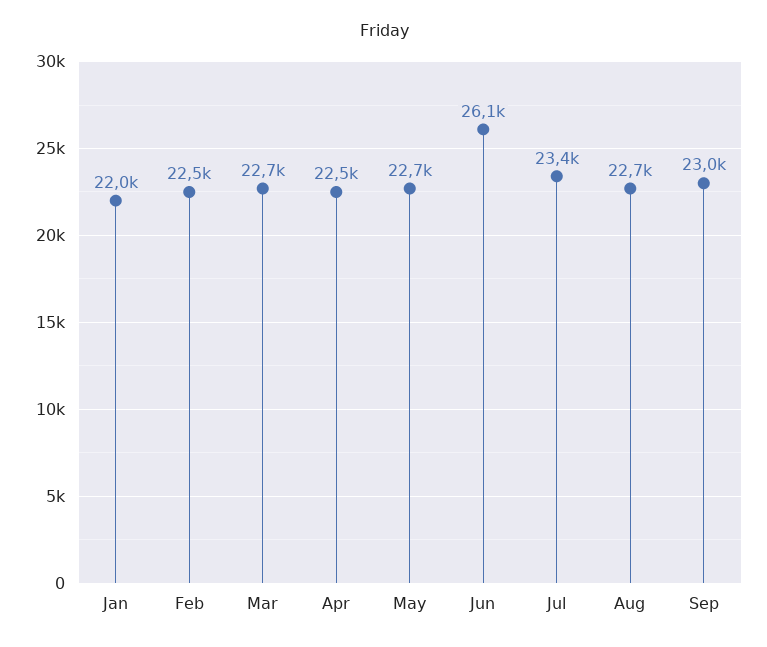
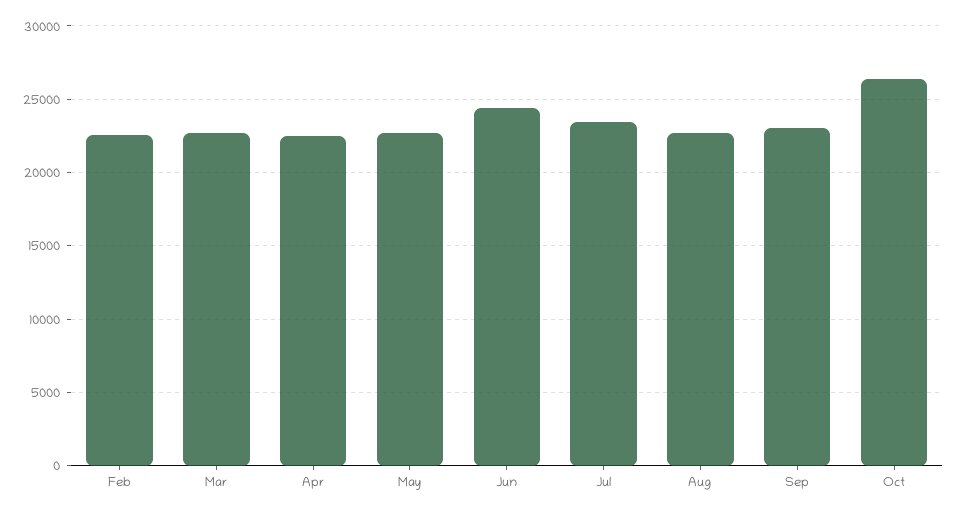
Jan: 22000 -> none
Jun: 26100 -> 24500
Oct: none -> 26500

